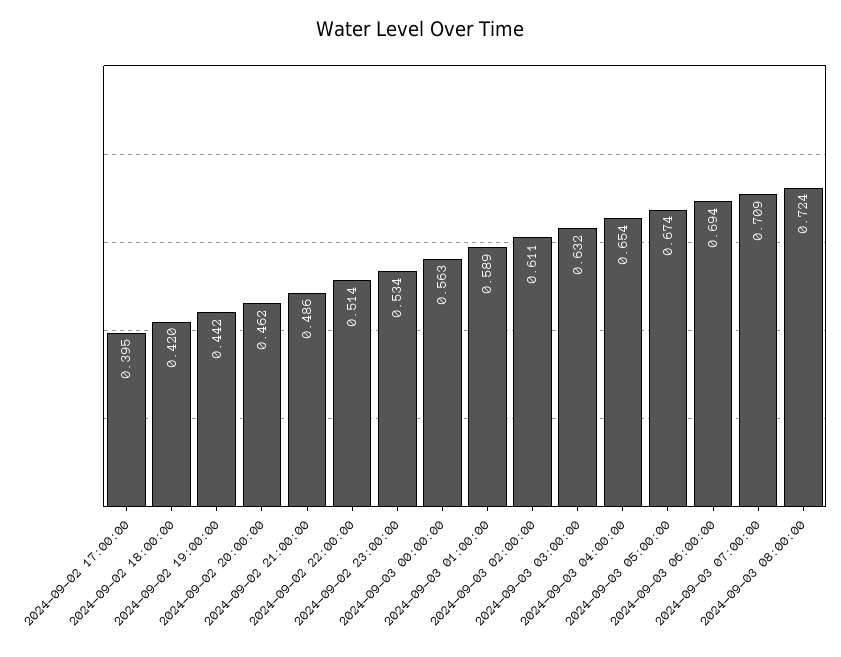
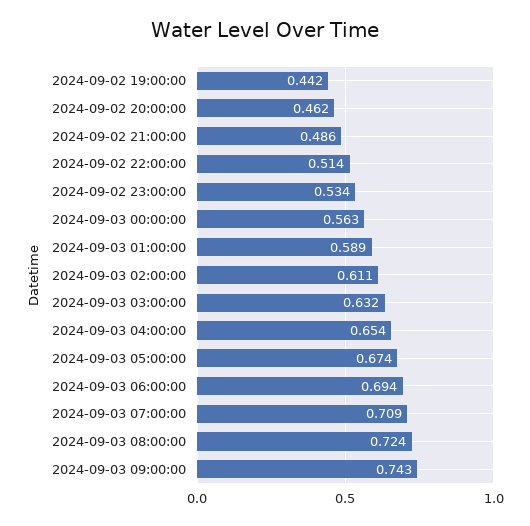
2024-09-02 17:00:00: 0.395 -> none
2024-09-02 18:00:00: 0.42 -> none
2024-09-03 09:00:00: none -> 0.743

